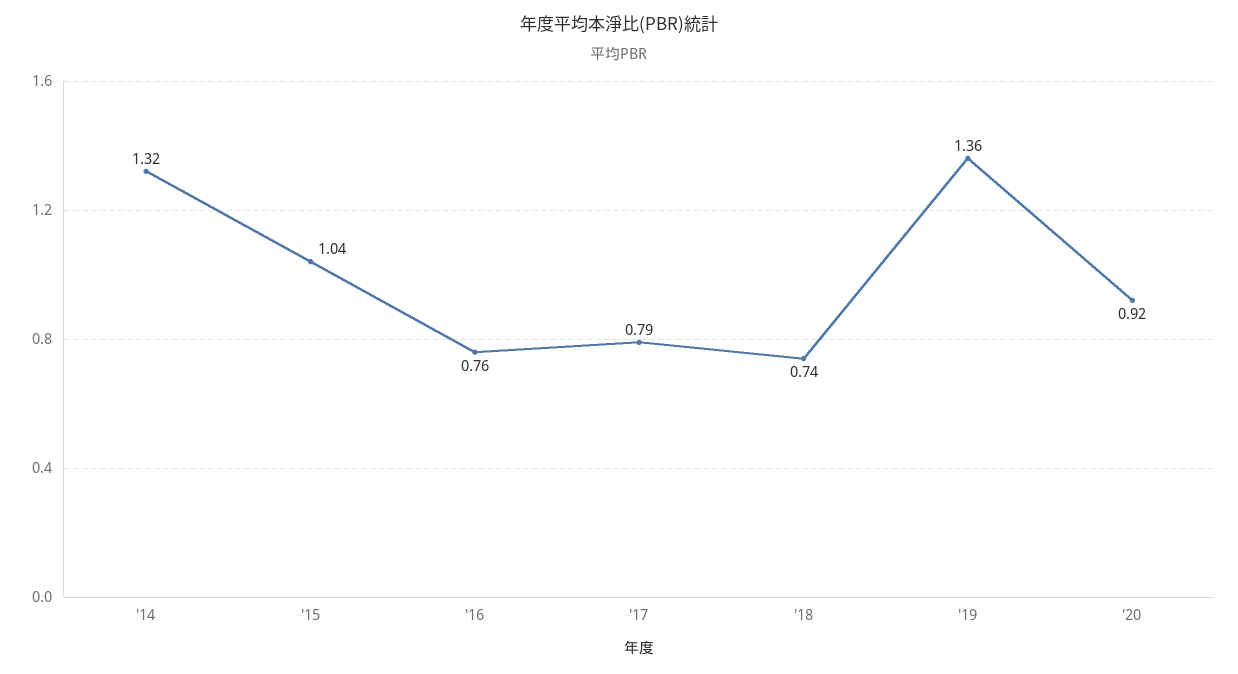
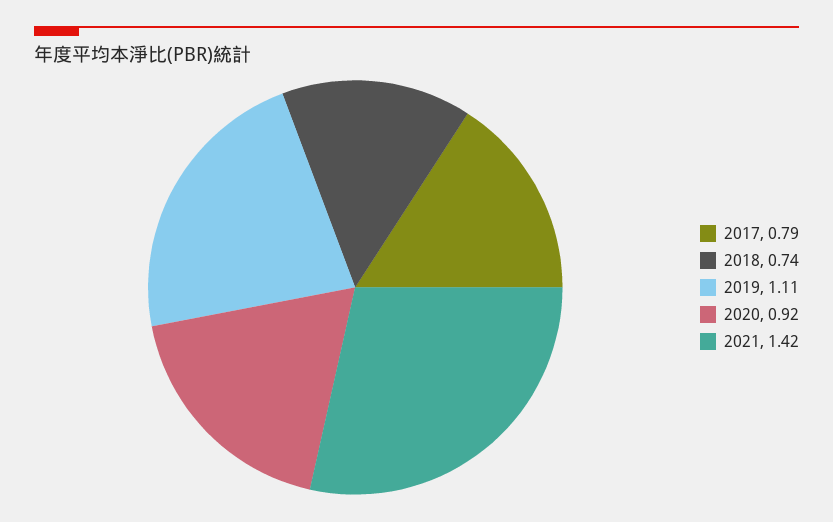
'14: 1.32 -> none
'15: 1.04 -> none
'16: 0.76 -> none
'19: 1.36 -> 1.11
2021: none -> 1.42

